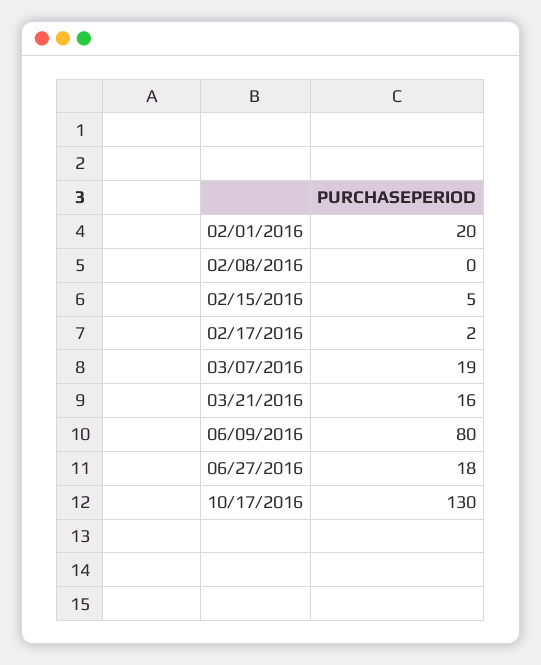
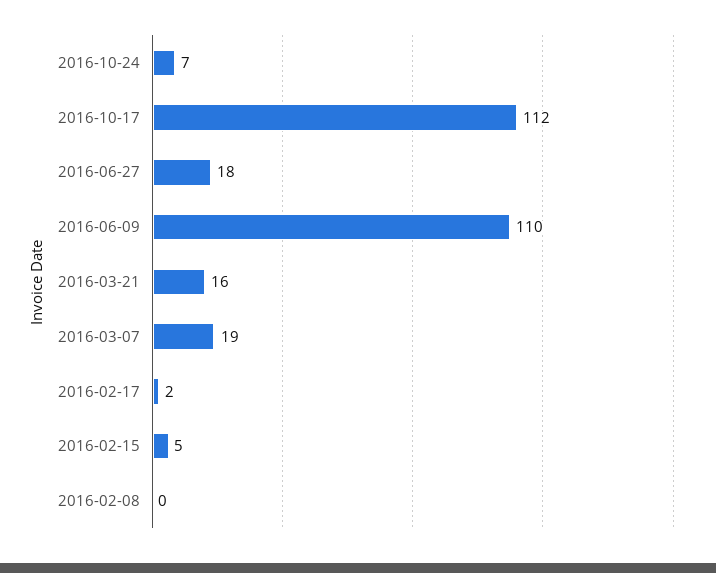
02/01/2016: 20 -> none
06/09/2016: 80 -> 110
10/17/2016: 130 -> 112
2016-10-24: none -> 7

